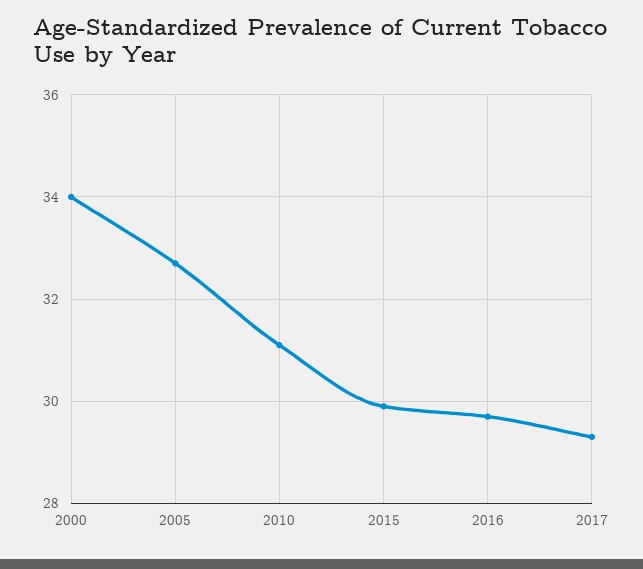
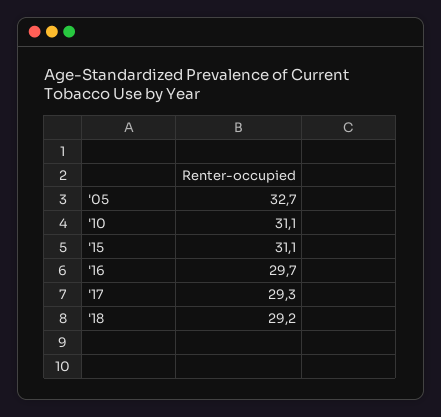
2000: 34 -> none
2015: 30 -> 31.1
'18: none -> 29.2

